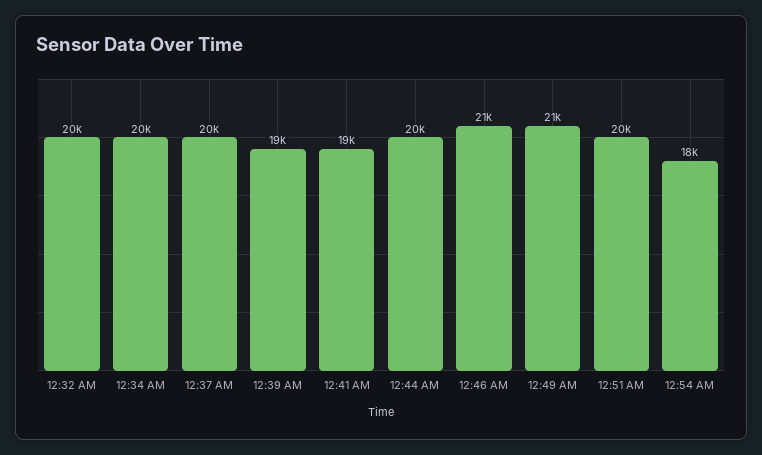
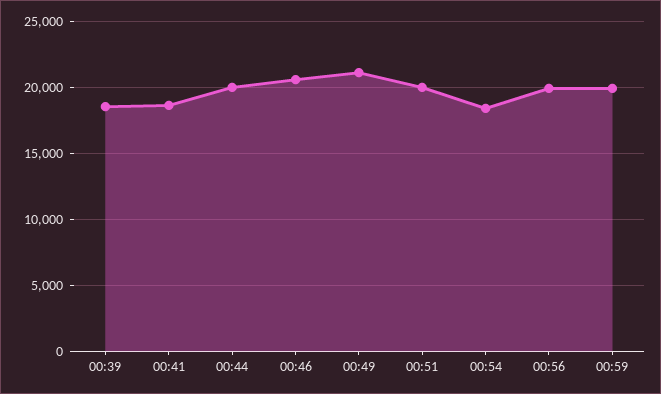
12:32 AM: 20000 -> none
12:34 AM: 20000 -> none
12:37 AM: 20000 -> none
00:56: none -> 20000
00:59: none -> 20000

